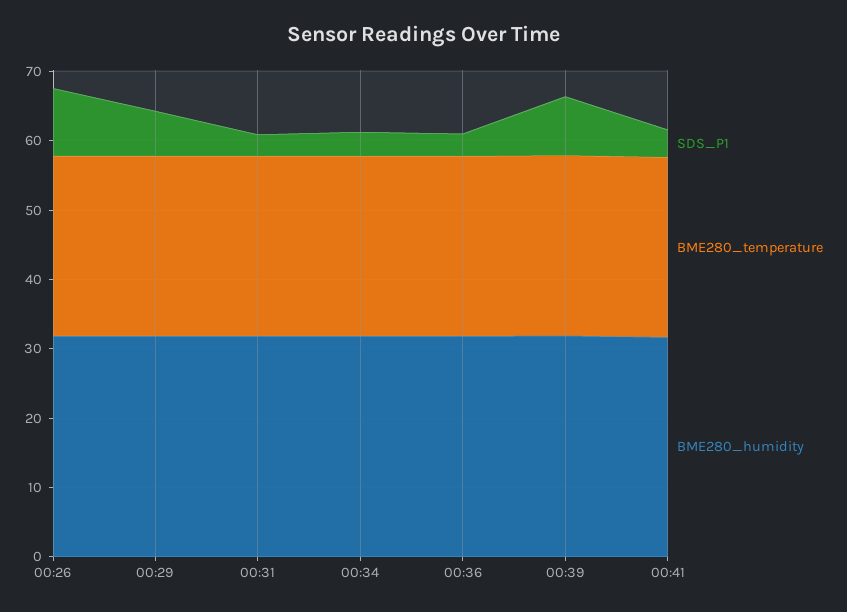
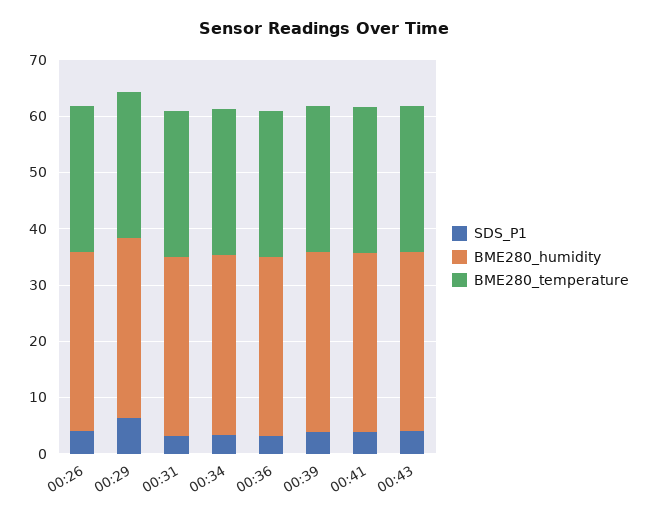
SDS_P1, 00:26: 10 -> 4
SDS_P1, 00:39: 8 -> 4
SDS_P1, 00:43: none -> 4
BME280_humidity, 00:43: none -> 32
BME280_temperature, 00:43: none -> 26

